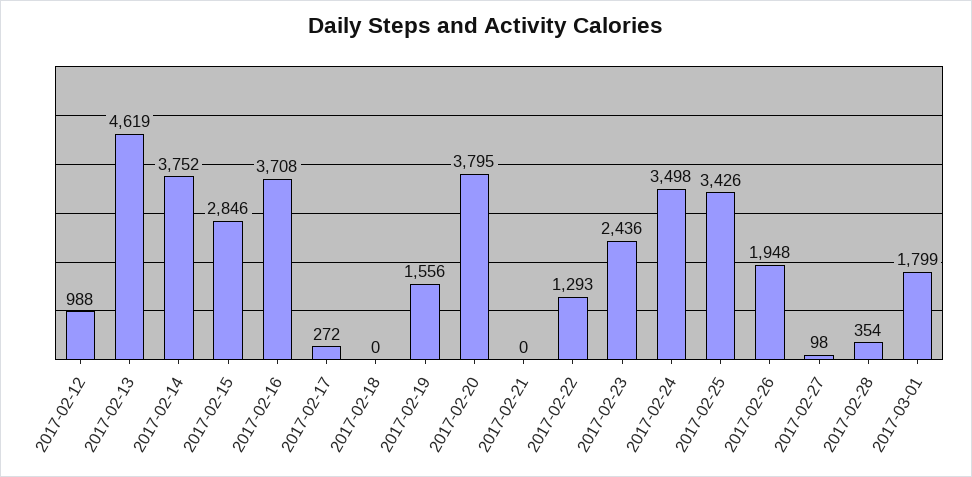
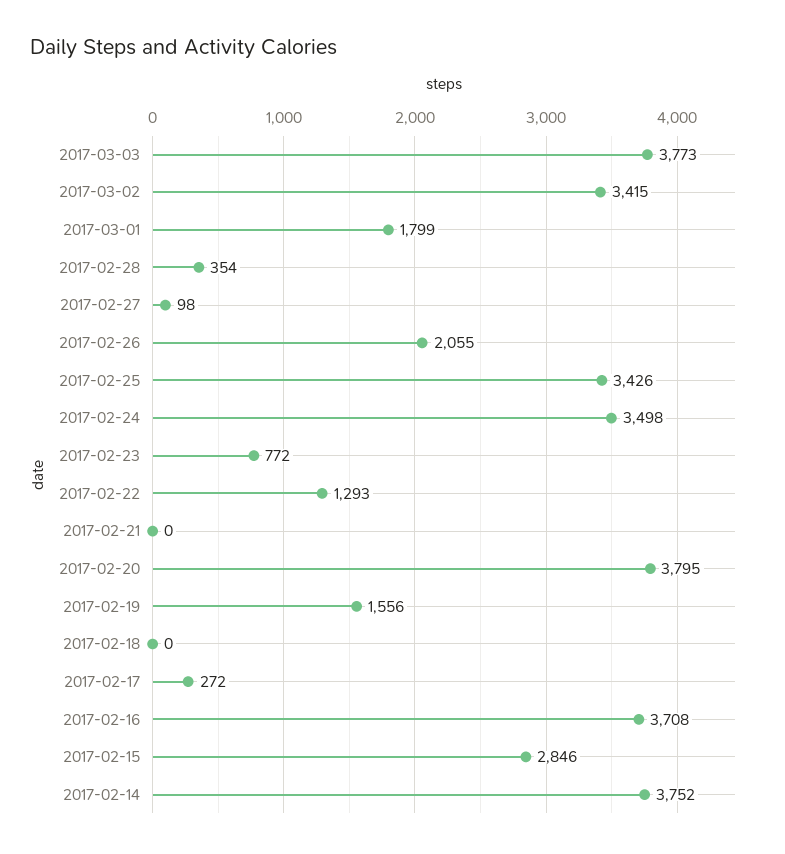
2017-02-12: 988 -> none
2017-02-13: 4619 -> none
2017-02-23: 2436 -> 772
2017-02-26: 1948 -> 2055
2017-03-03: none -> 3773
2017-03-02: none -> 3415

